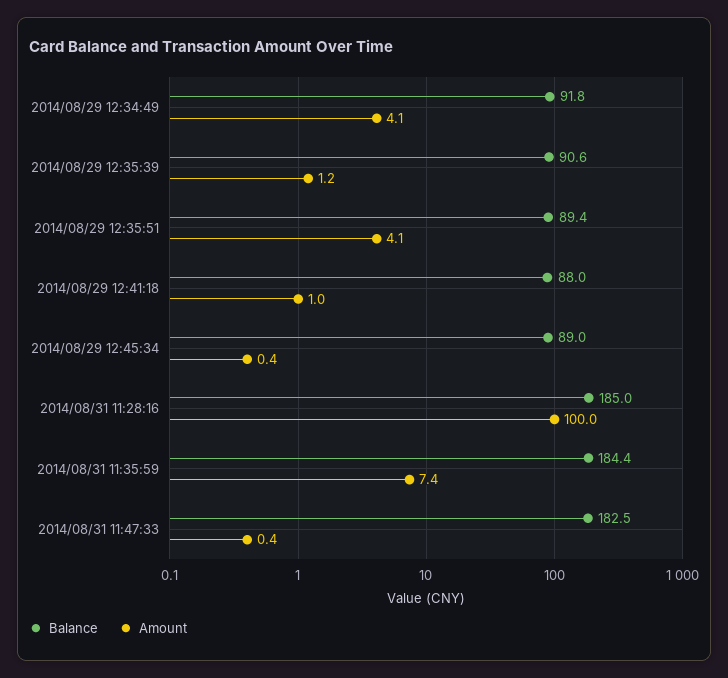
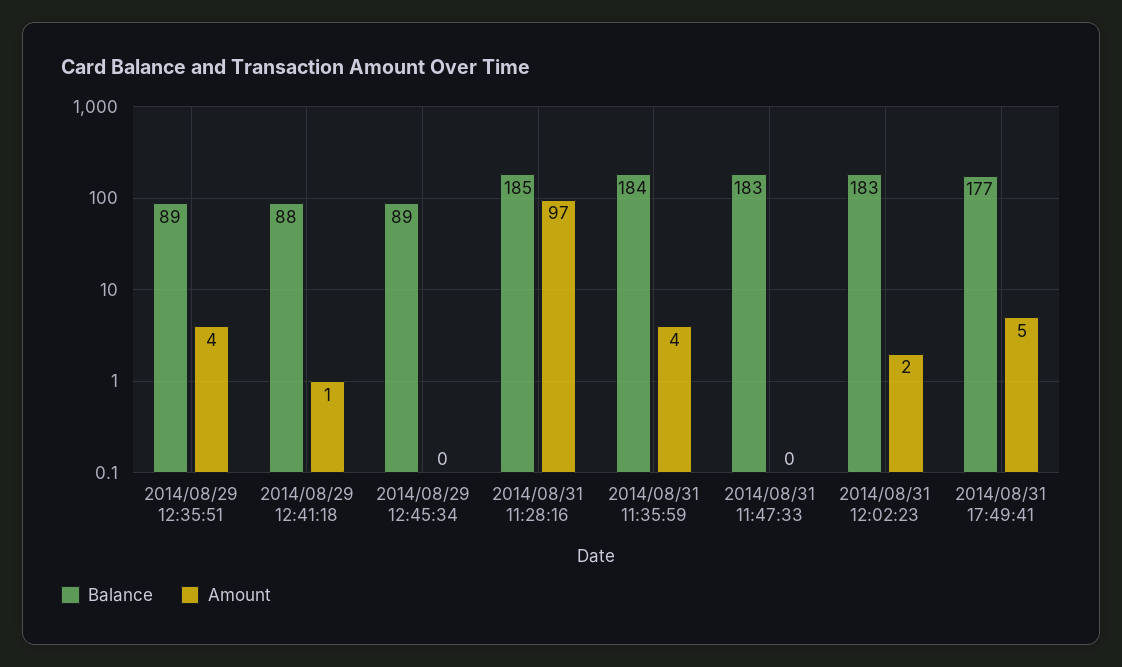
Balance, 2014/08/29 12:34:49: 91.8 -> none
Amount, 2014/08/29 12:34:49: 4.1 -> none
Balance, 2014/08/29 12:35:39: 90.6 -> none
Amount, 2014/08/29 12:35:39: 1.2 -> none
Amount, 2014/08/31 11:28:16: 100 -> 97
Amount, 2014/08/31 11:35:59: 7.4 -> 4
Balance, 2014/08/31 12:02:23: none -> 183
Amount, 2014/08/31 12:02:23: none -> 2
Balance, 2014/08/31 17:49:41: none -> 177
Amount, 2014/08/31 17:49:41: none -> 5

